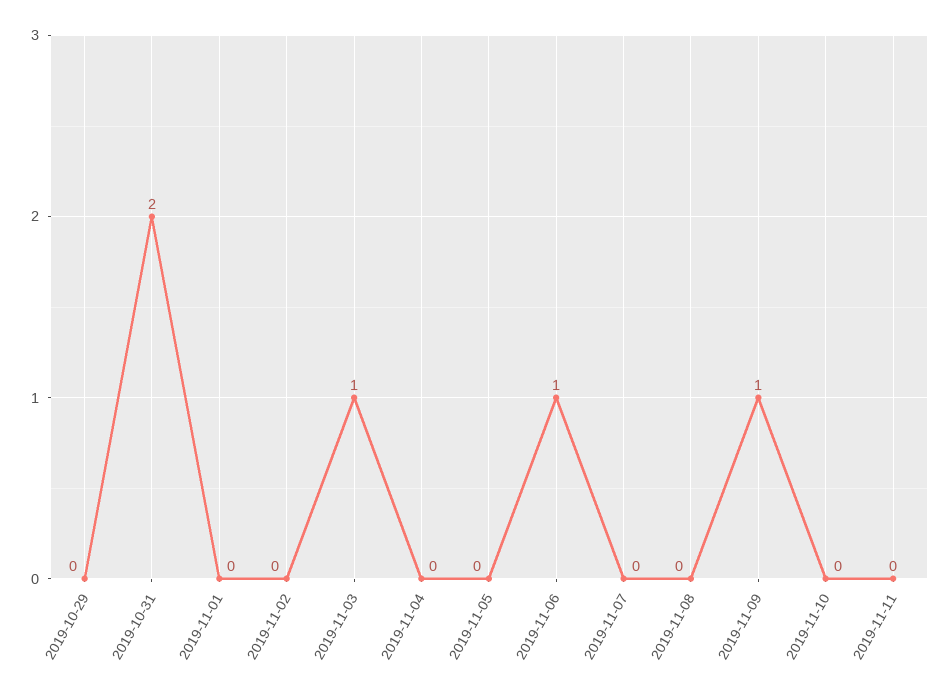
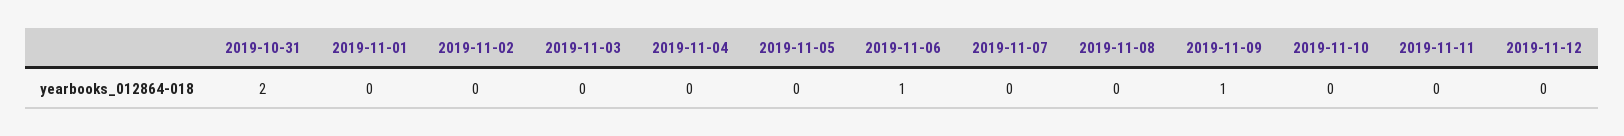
2019-10-29: 0 -> none
2019-11-03: 1 -> 0
2019-11-12: none -> 0

